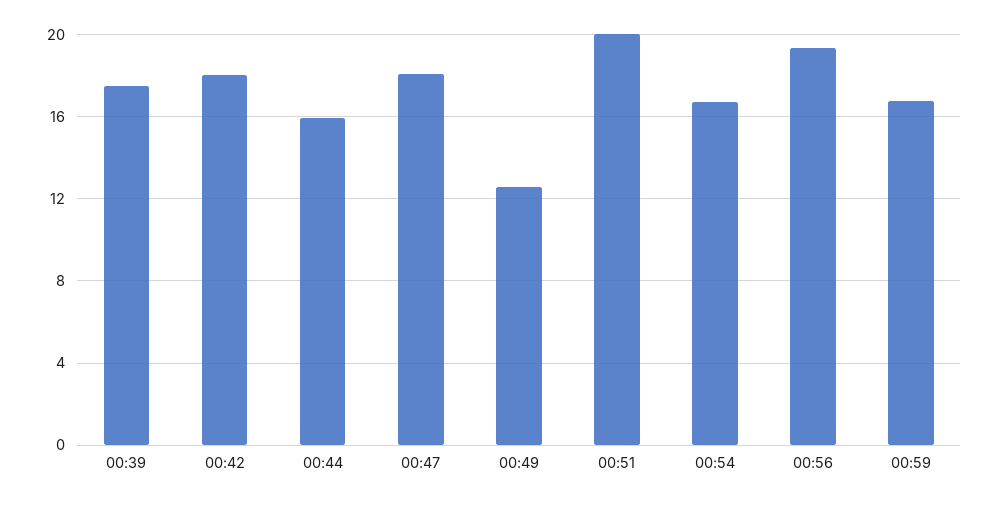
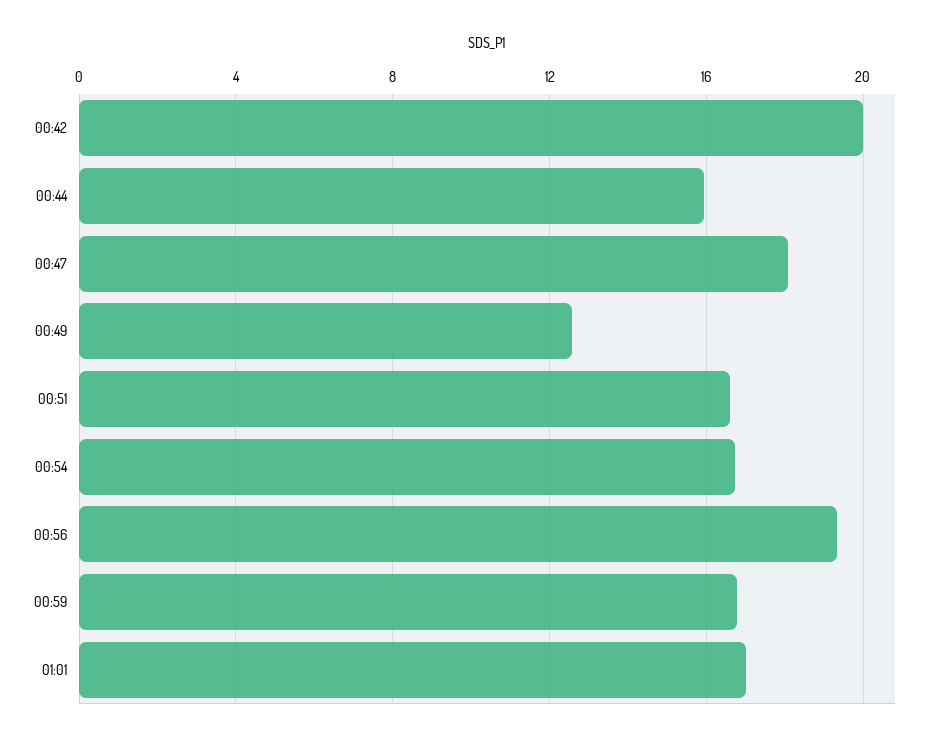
00:39: 17.5 -> none
00:42: 18 -> 20
00:51: 20 -> 16.5
01:01: none -> 17

